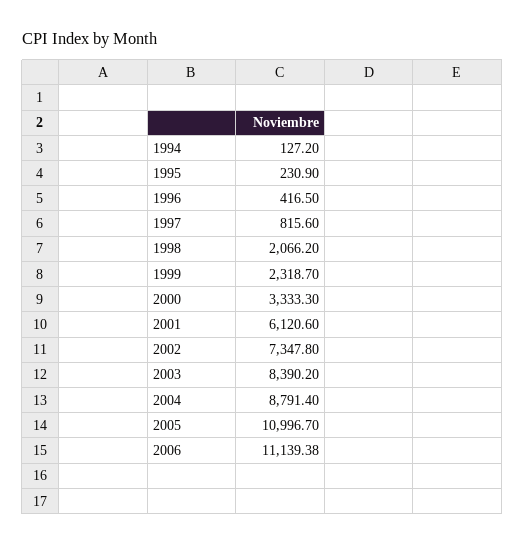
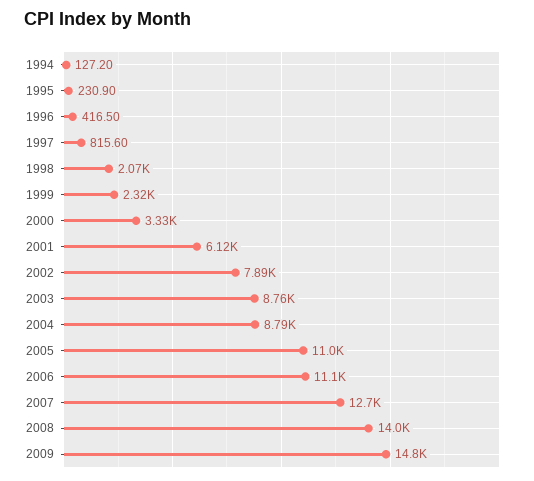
2002: 7347.8 -> 7890
2003: 8390.2 -> 8760
2007: none -> 12700
2008: none -> 14000
2009: none -> 14800

